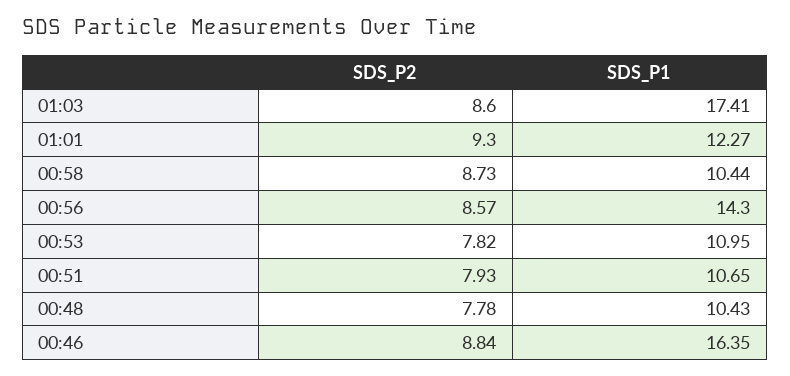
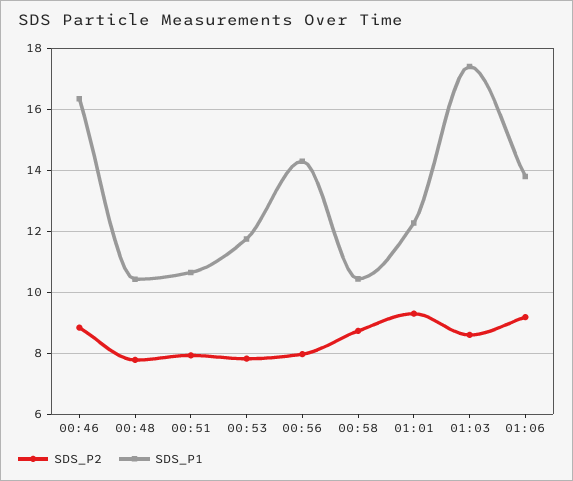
SDS_P2, 00:56: 8.57 -> 8
SDS_P1, 00:53: 10.95 -> 11.8
SDS_P2, 01:06: none -> 9.2
SDS_P1, 01:06: none -> 13.8

